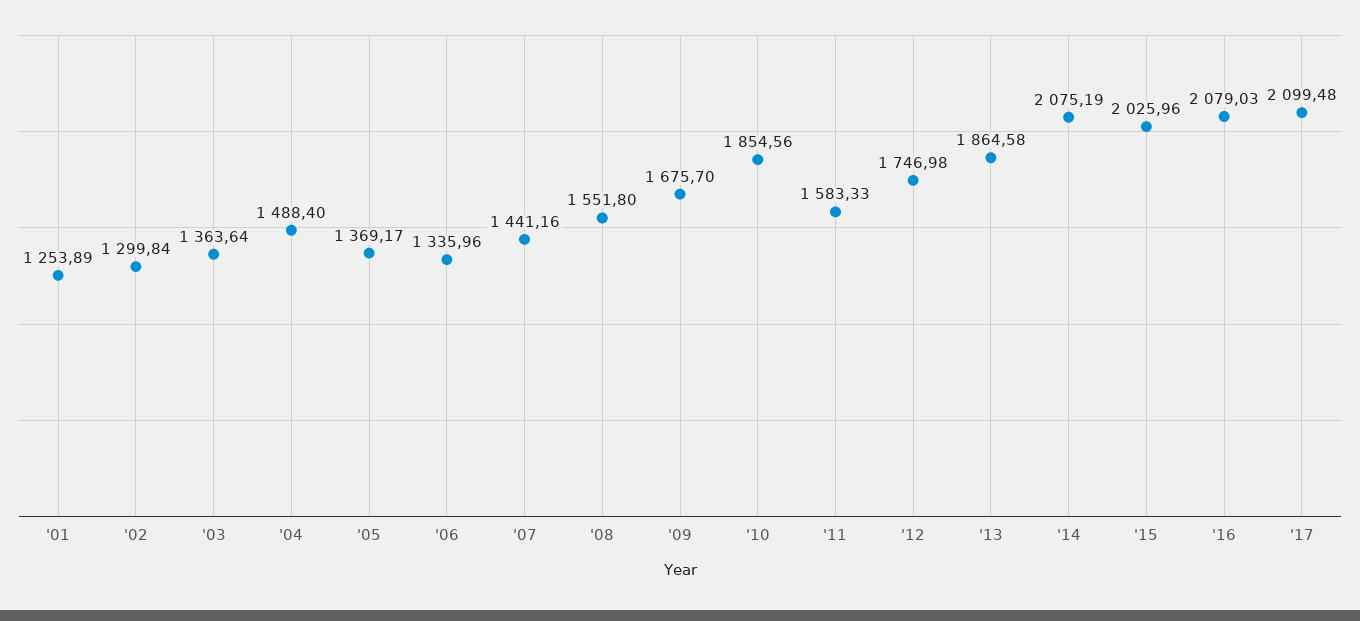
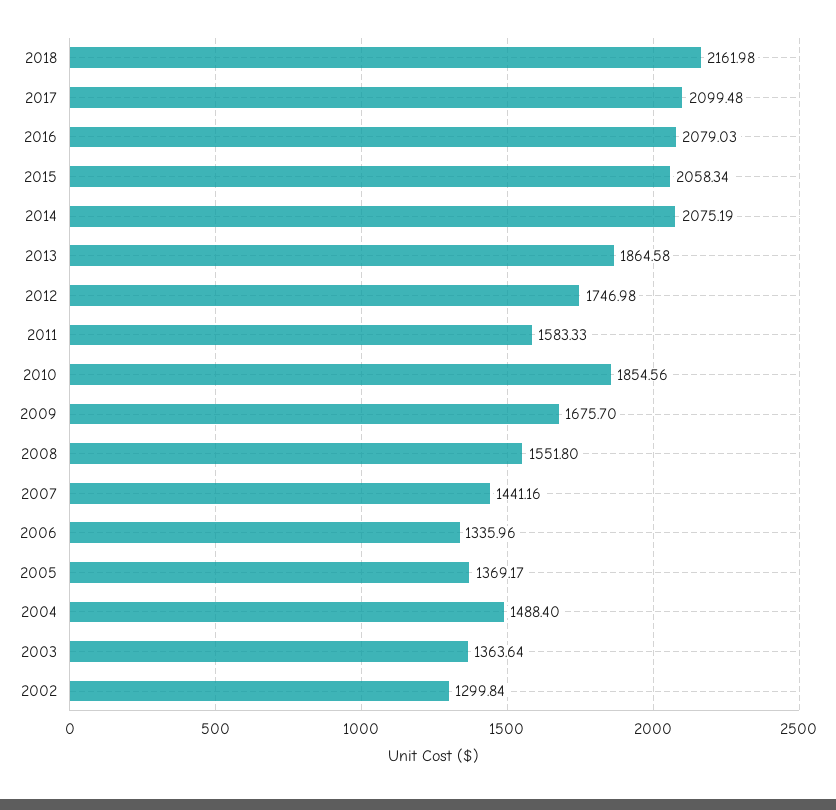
'01: 1253.89 -> none
'15: 2025.96 -> 2058.34
2018: none -> 2161.98

